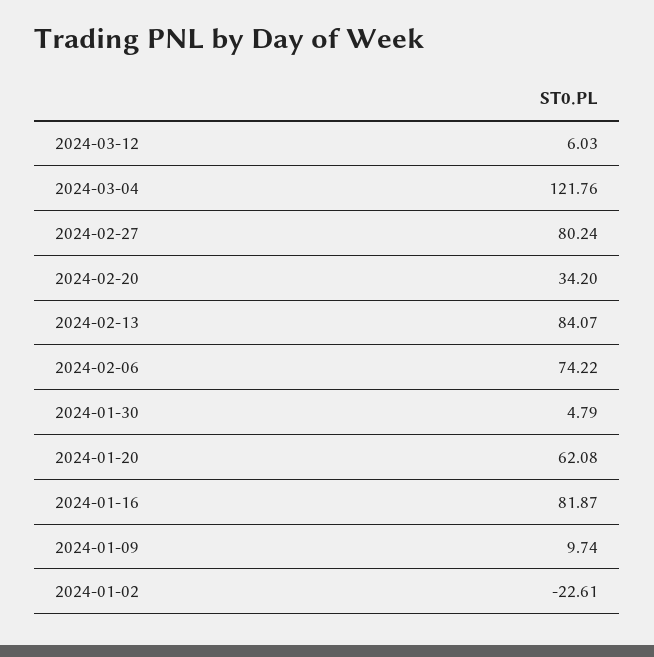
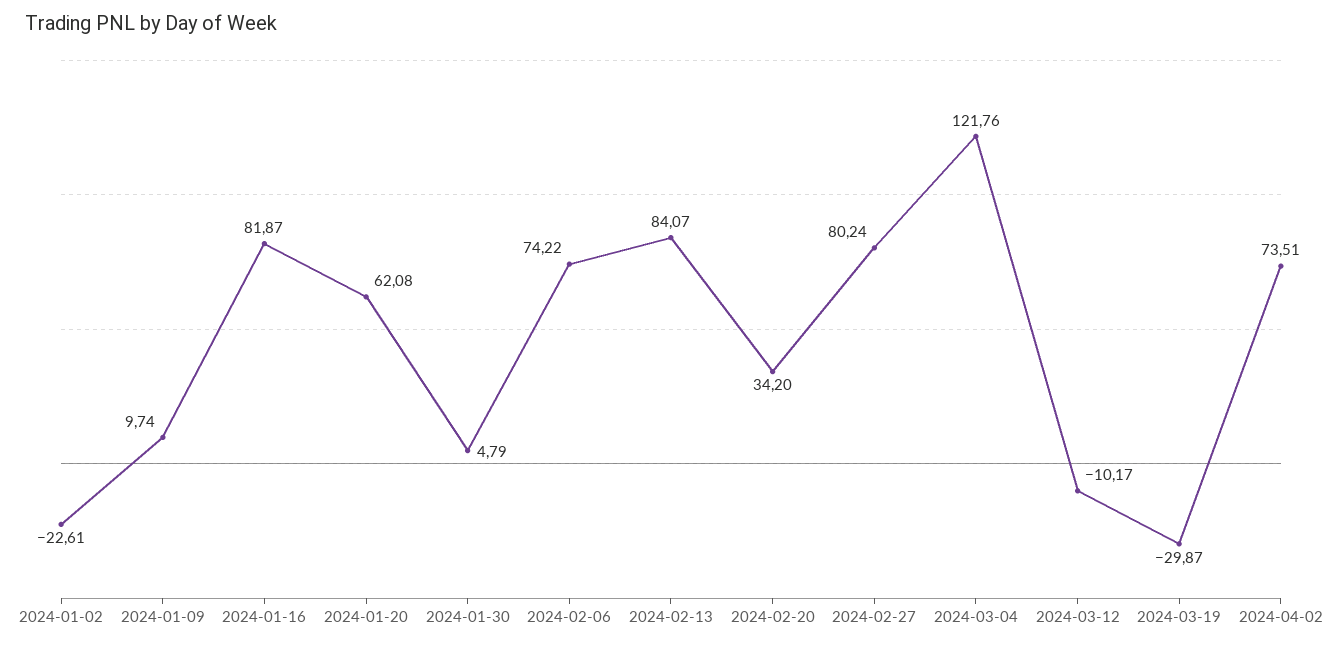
2024-03-12: 6.03 -> -10.17
2024-03-19: none -> -29.87
2024-04-02: none -> 73.51

